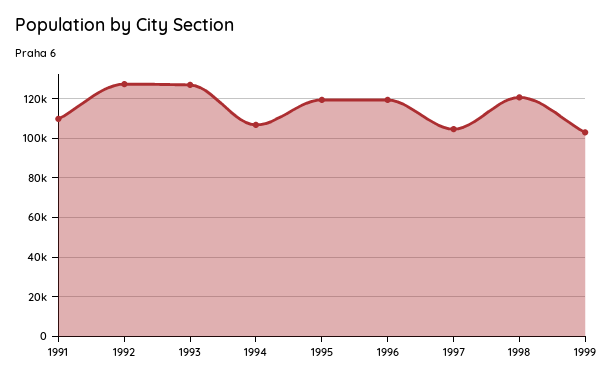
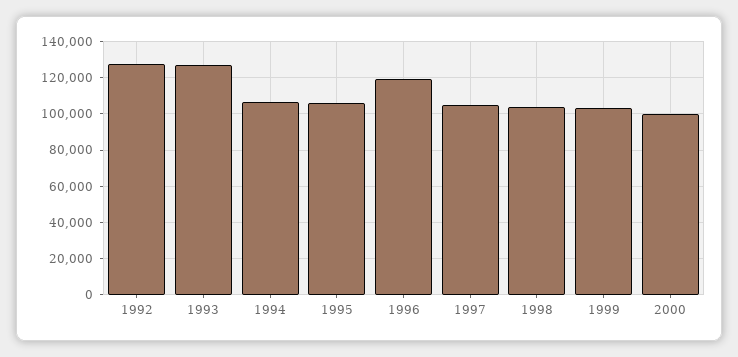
1991: 110000 -> none
1995: 120000 -> 105000
1998: 120000 -> 105000
2000: none -> 100000

